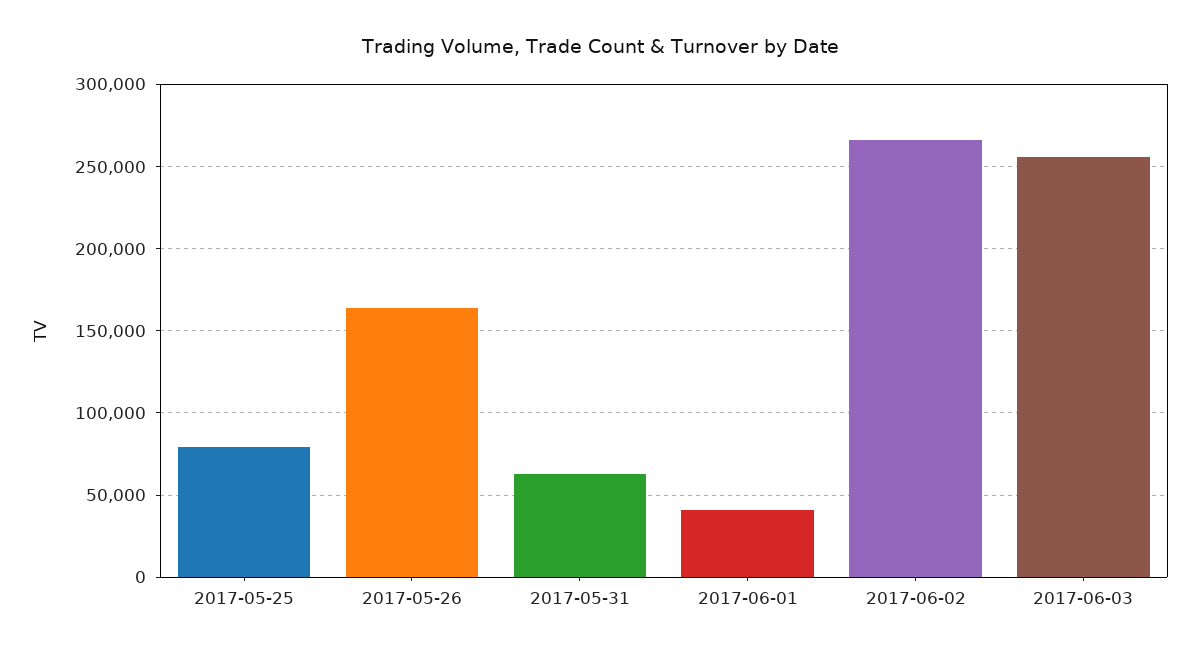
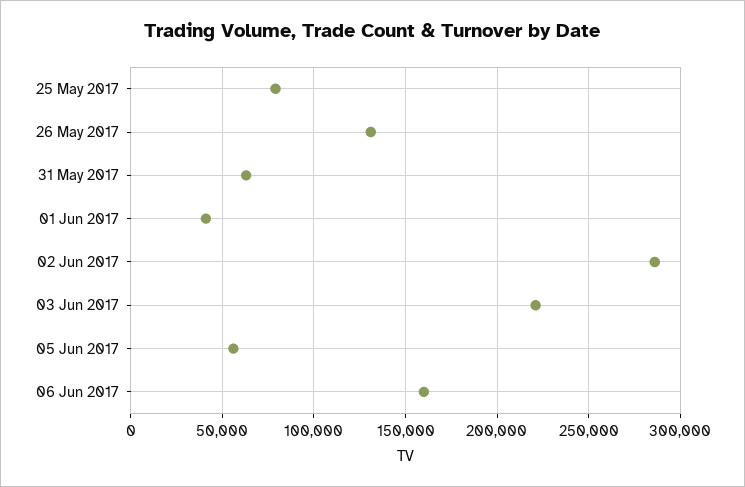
2017-05-26: 165000 -> 130000
2017-06-02: 265000 -> 285000
2017-06-03: 255000 -> 220000
05 Jun 2017: none -> 55000
06 Jun 2017: none -> 160000

